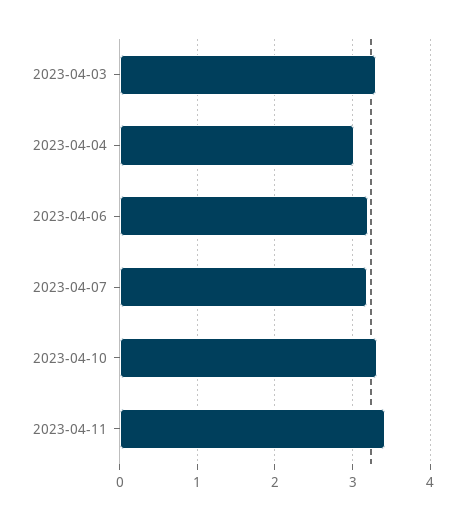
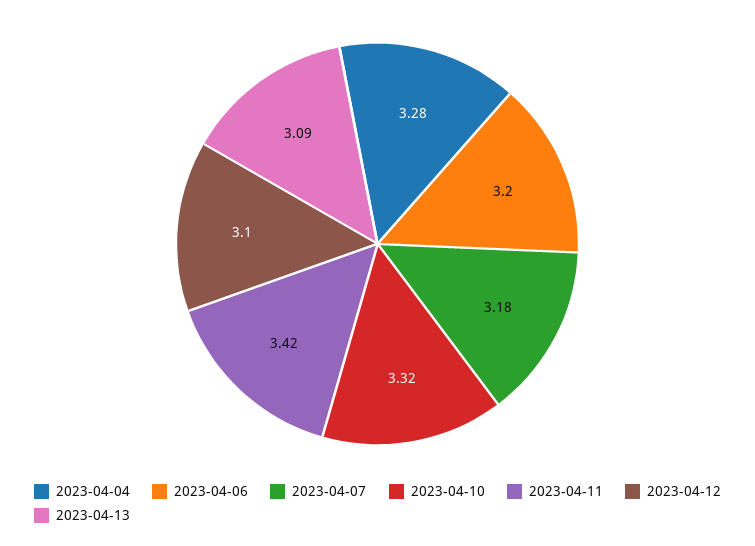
2023-04-03: 3.3 -> none
2023-04-04: 3 -> 3.28
2023-04-12: none -> 3.1
2023-04-13: none -> 3.09

